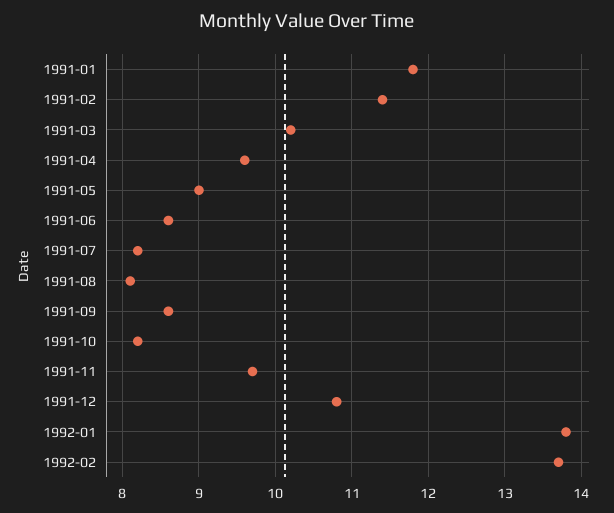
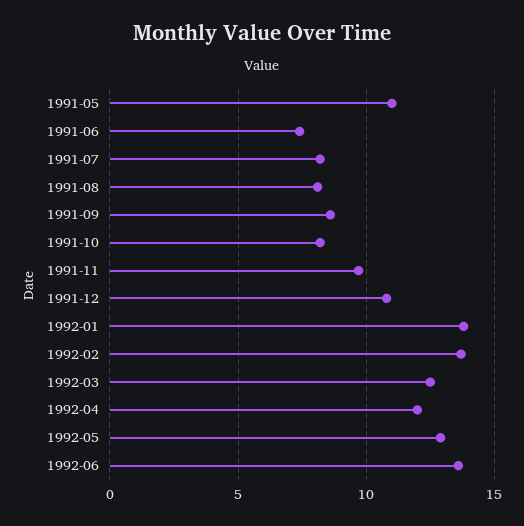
1991-01: 11.8 -> none
1991-02: 11.4 -> none
1991-03: 10.2 -> none
1991-04: 9.6 -> none
1991-05: 9 -> 11
1991-06: 8.6 -> 7.5
1992-03: none -> 12.5
1992-04: none -> 12
1992-05: none -> 13
1992-06: none -> 13.5

